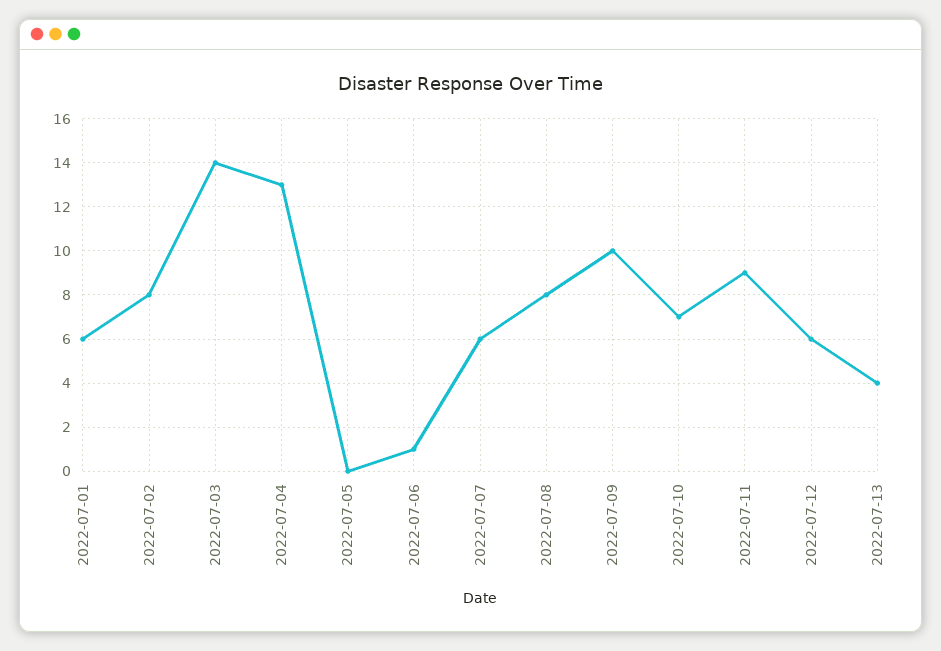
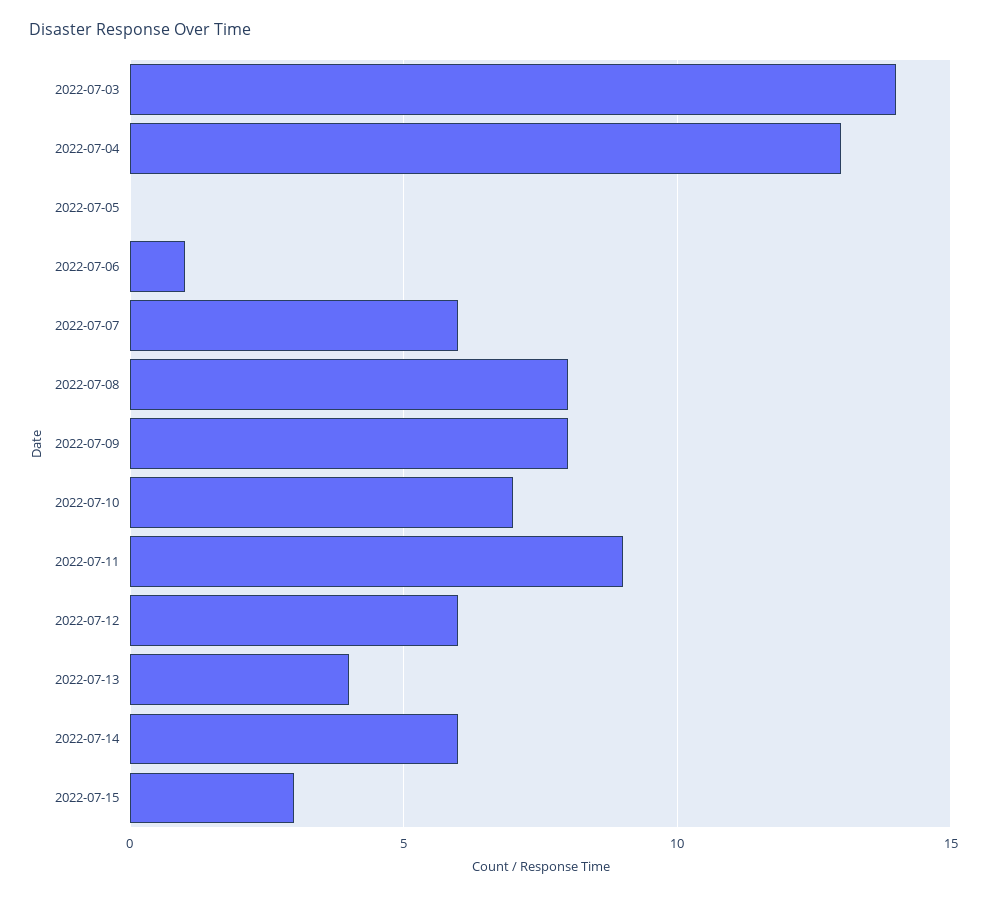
2022-07-01: 6 -> none
2022-07-02: 8 -> none
2022-07-09: 10 -> 8
2022-07-14: none -> 6
2022-07-15: none -> 3

